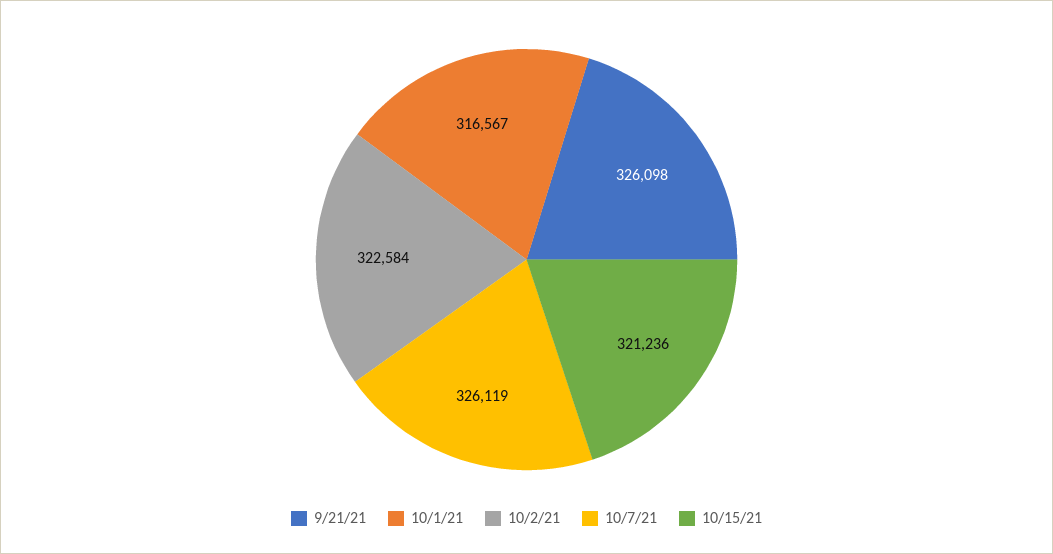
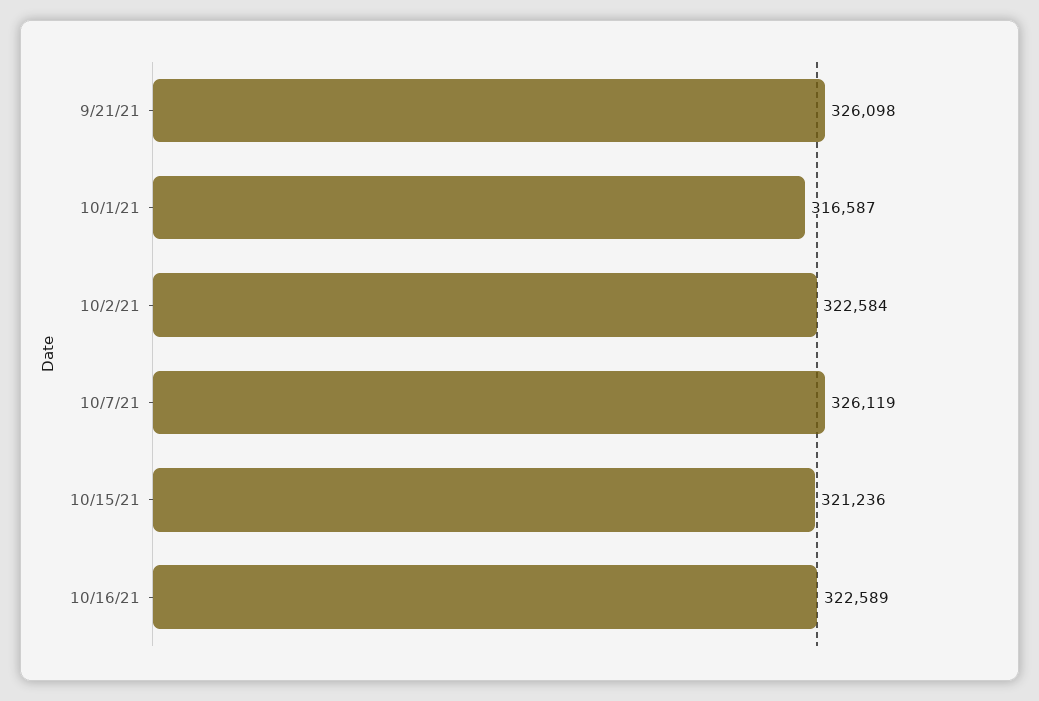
10/1/21: 316567 -> 316587
10/16/21: none -> 322589

